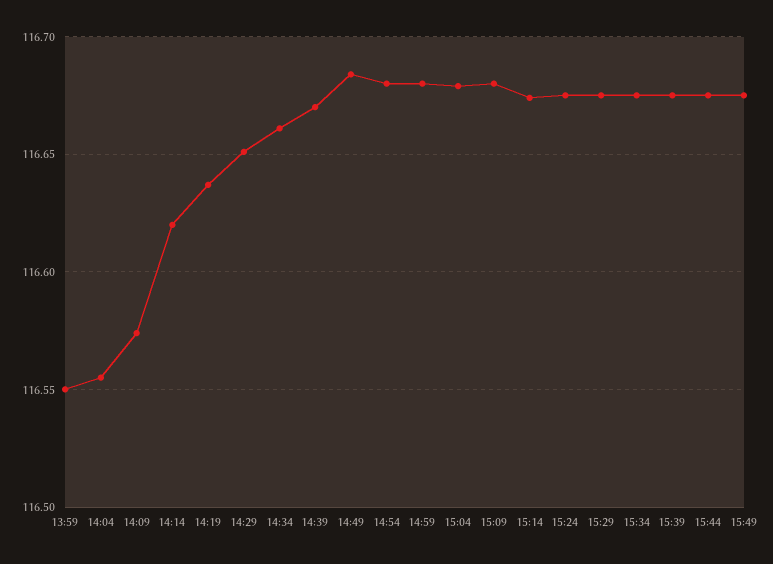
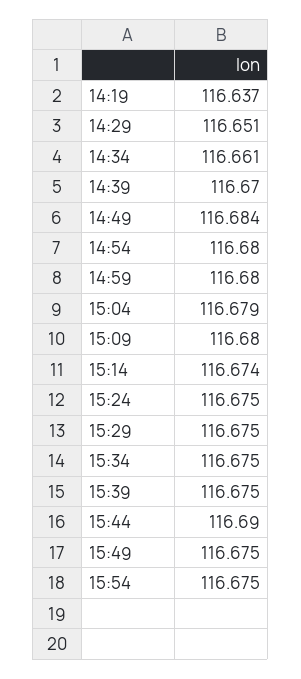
13:59: 116.55 -> none
14:04: 116.555 -> none
14:09: 116.575 -> none
14:14: 116.62 -> none
15:44: 116.675 -> 116.69
15:54: none -> 116.675

